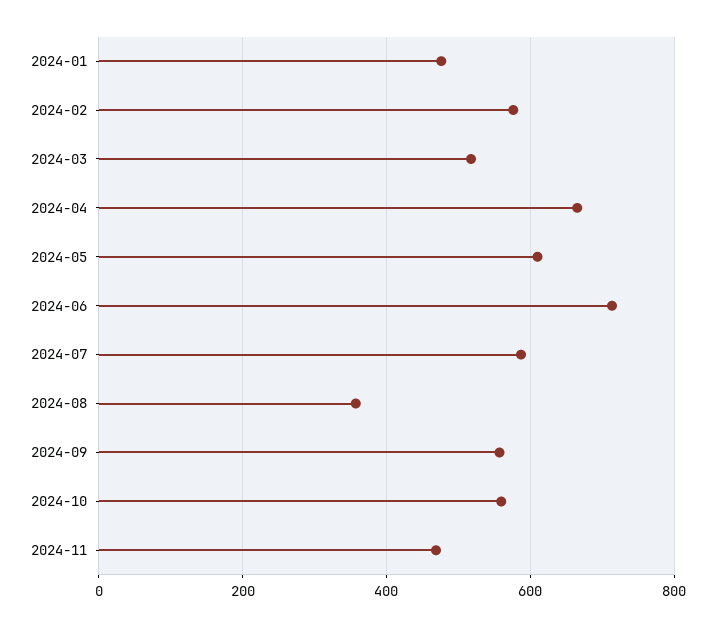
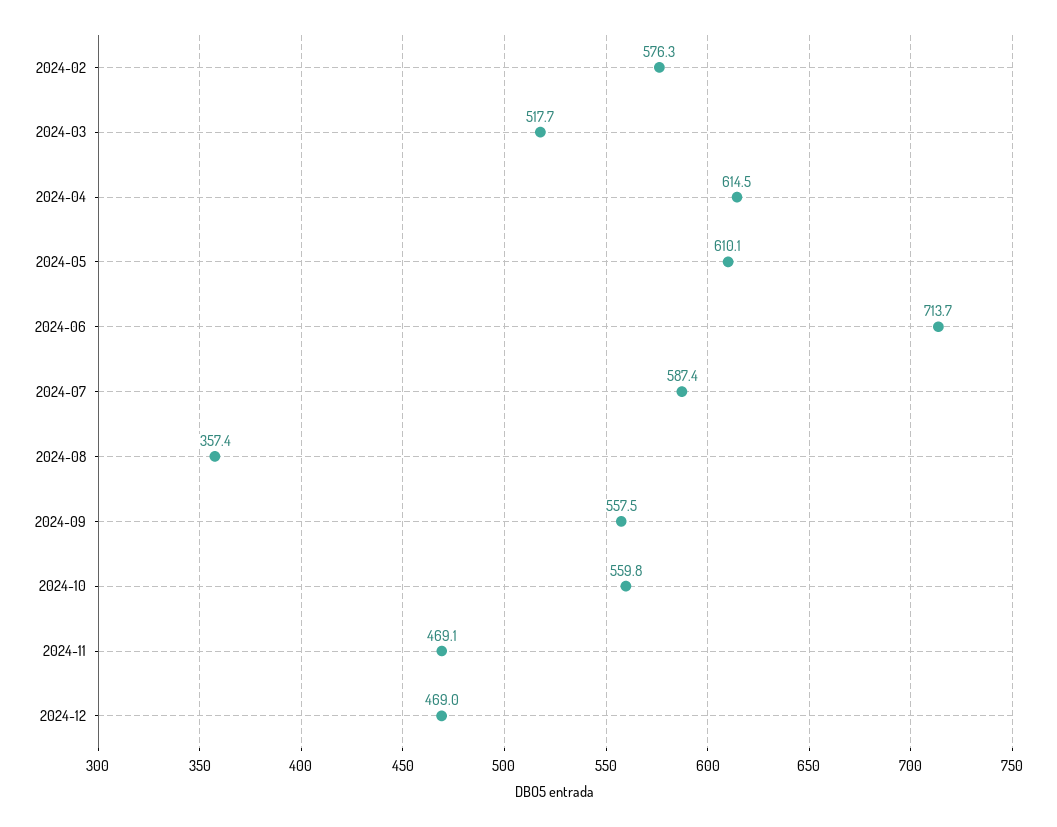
2024-01: 480 -> none
2024-04: 660 -> 614.5
2024-12: none -> 469

